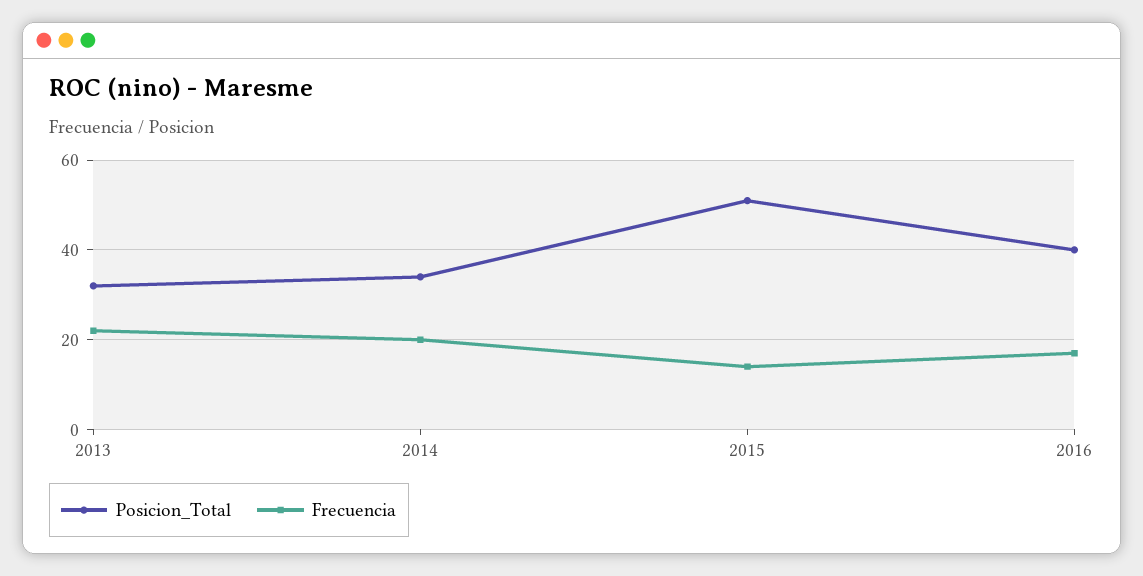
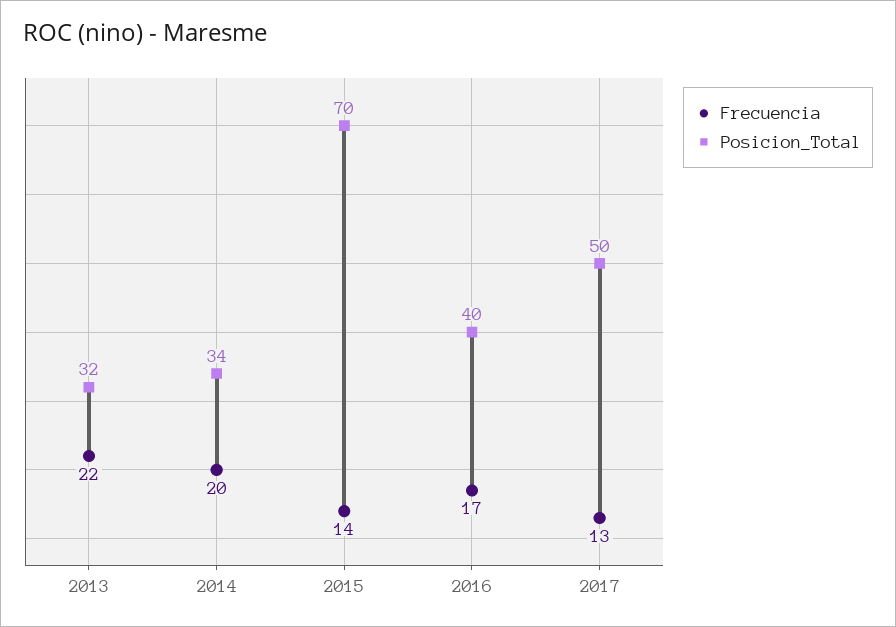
Posicion_Total, 2015: 50 -> 70
Frecuencia, 2017: none -> 13
Posicion_Total, 2017: none -> 50

